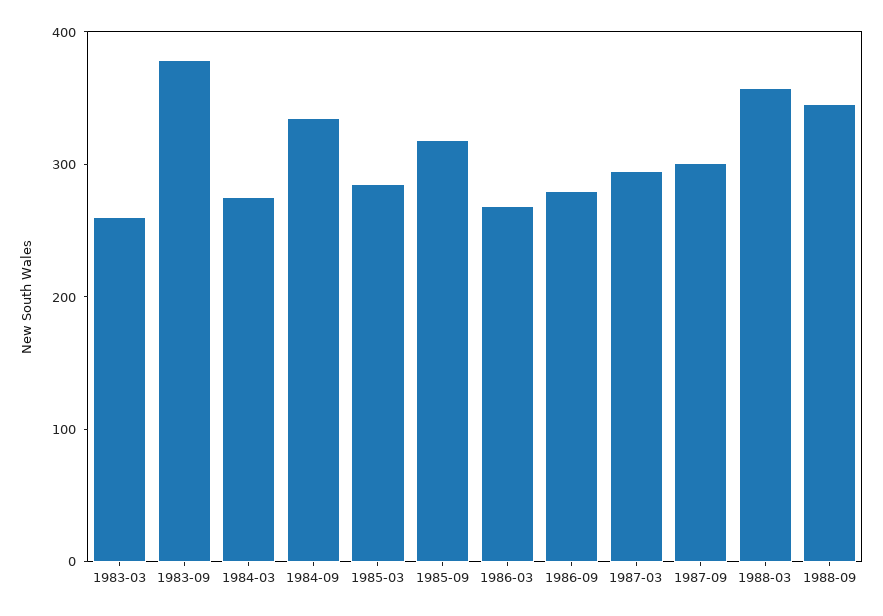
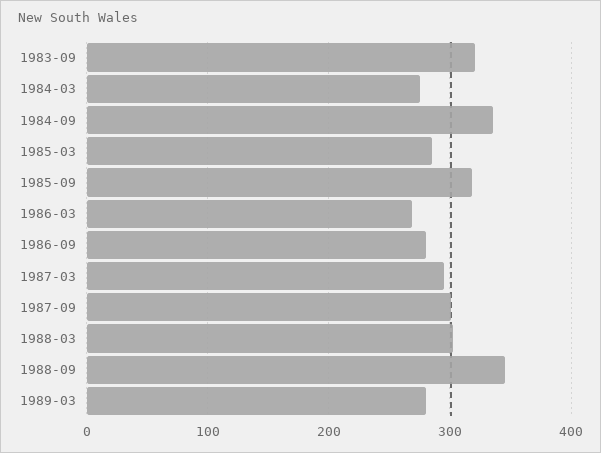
1983-03: 260 -> none
1983-09: 380 -> 320
1988-03: 360 -> 300
1989-03: none -> 280

